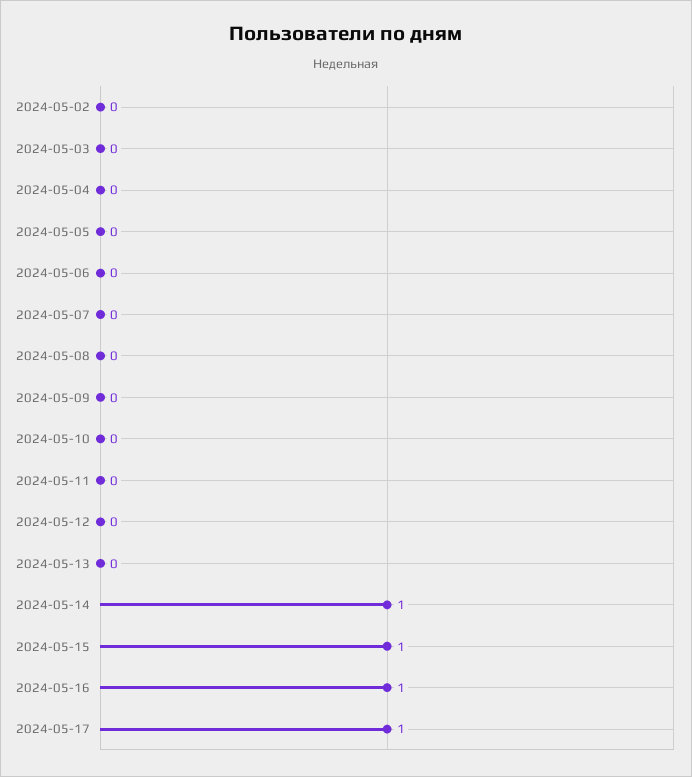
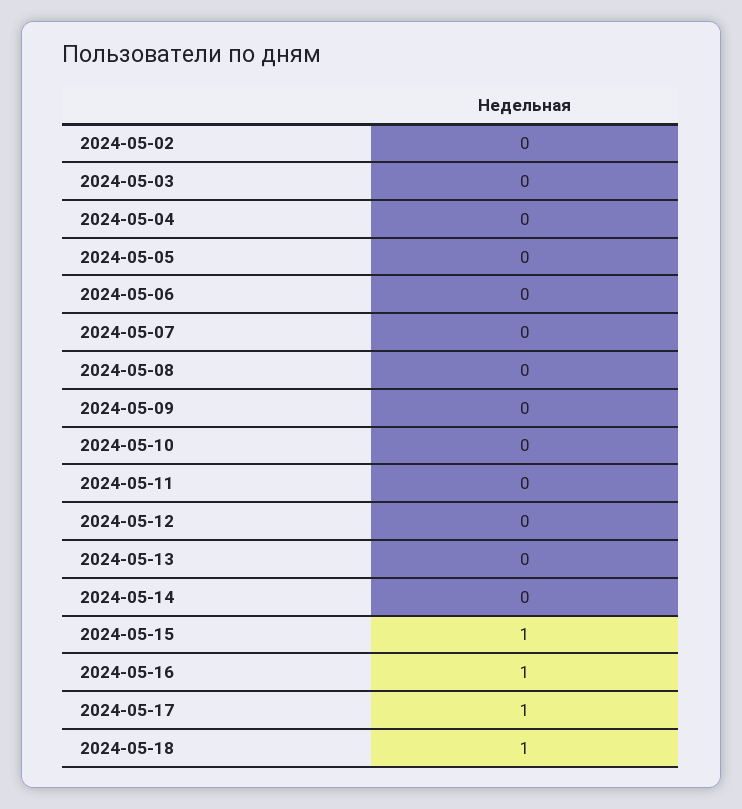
2024-05-14: 1 -> 0
2024-05-18: none -> 1

